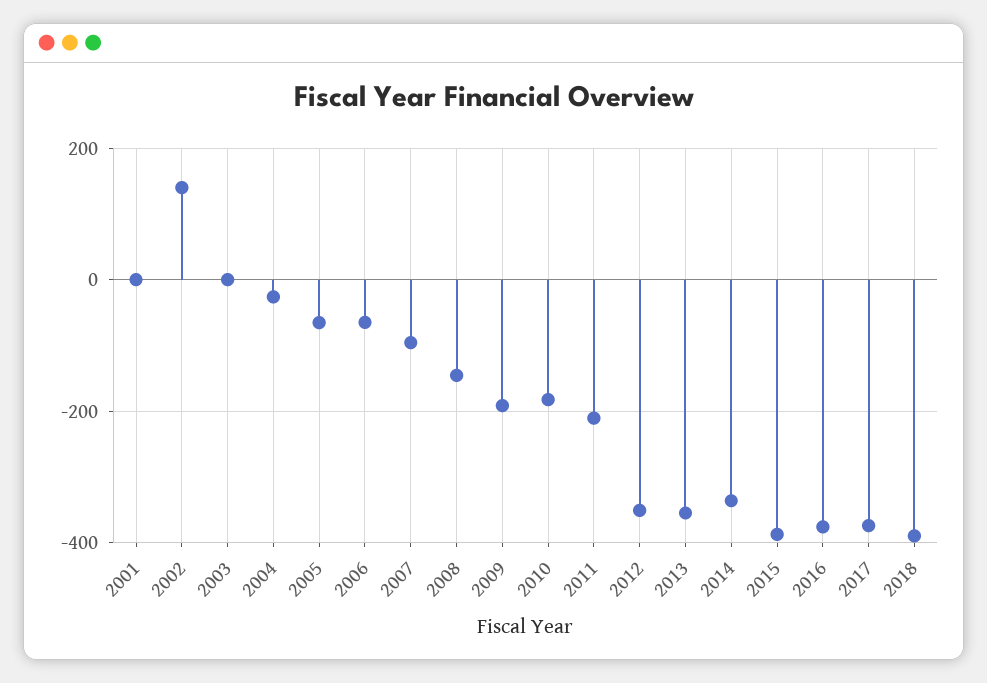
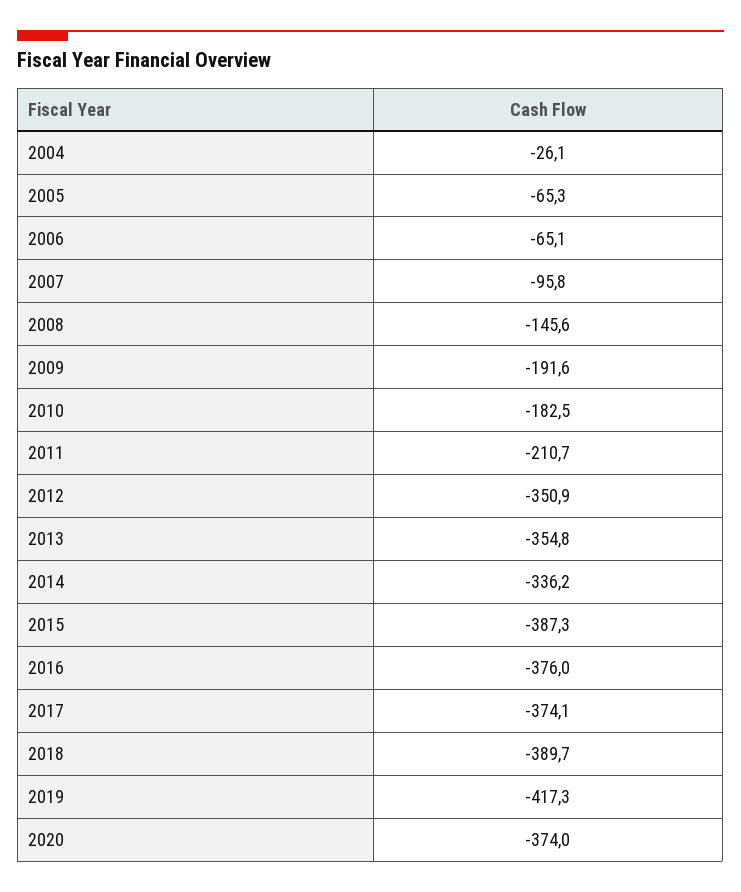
2001: 0 -> none
2002: 140 -> none
2003: 0 -> none
2019: none -> -417.3
2020: none -> -374

